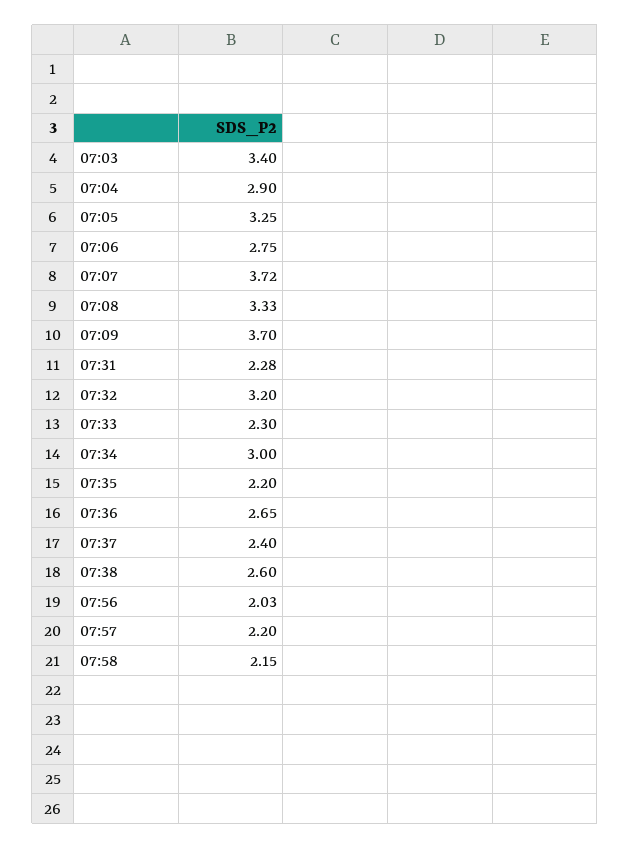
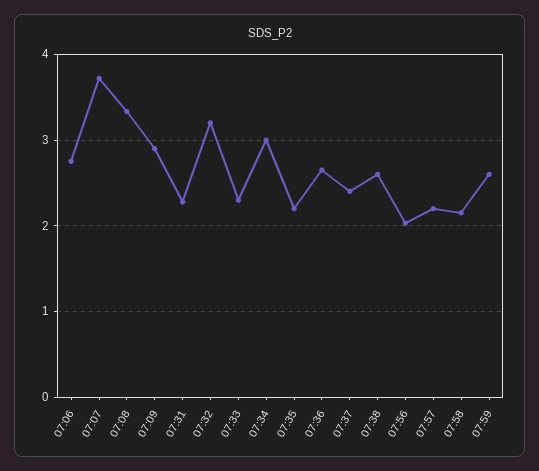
07:03: 3.4 -> none
07:04: 2.9 -> none
07:05: 3.25 -> none
07:09: 3.7 -> 2.9
07:59: none -> 2.6

